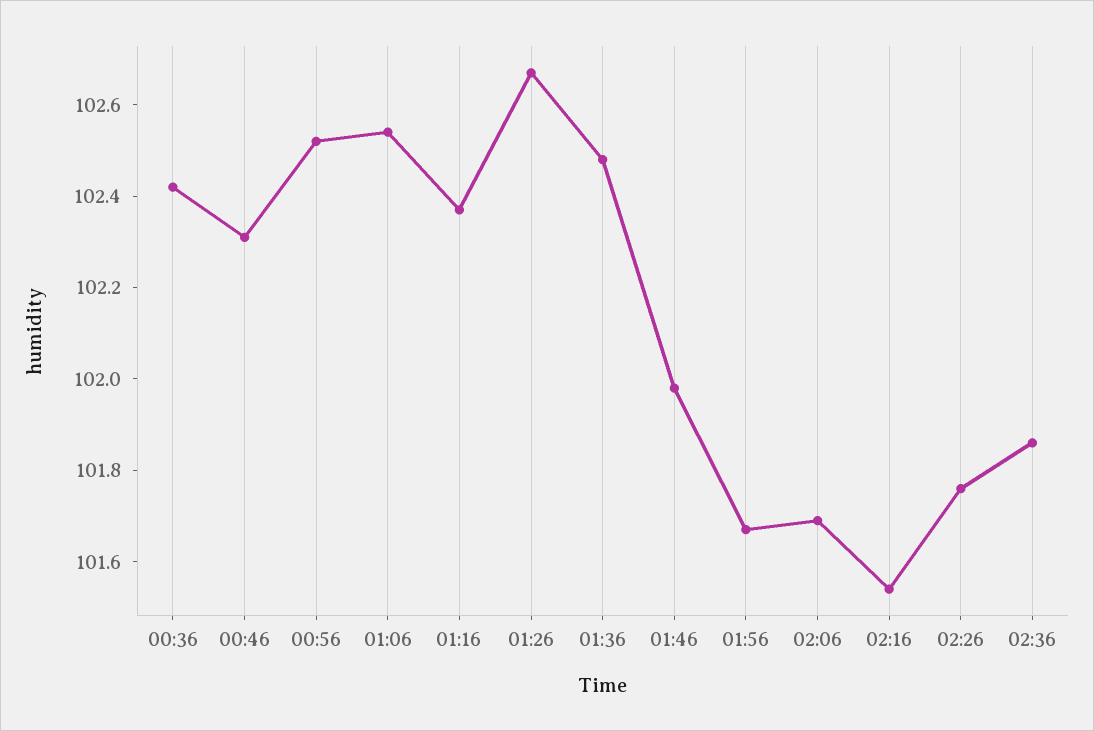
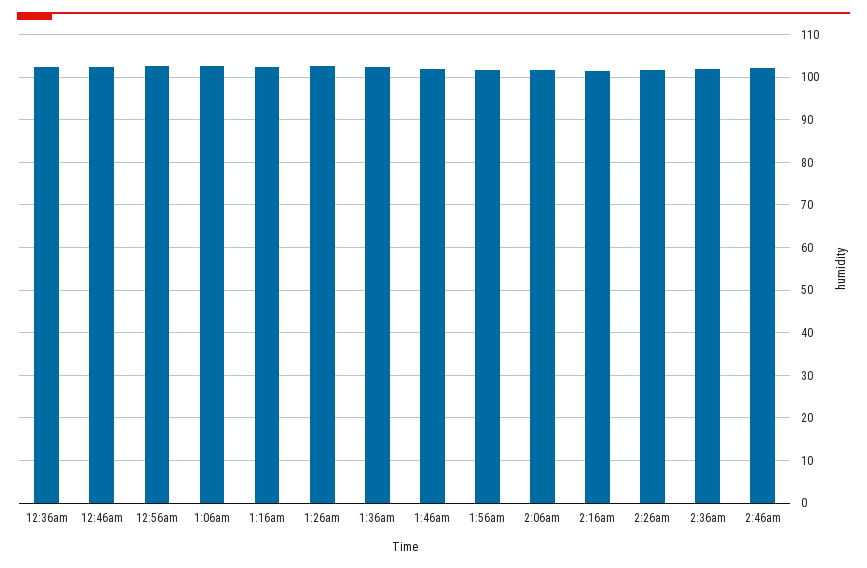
2:46am: none -> 102

